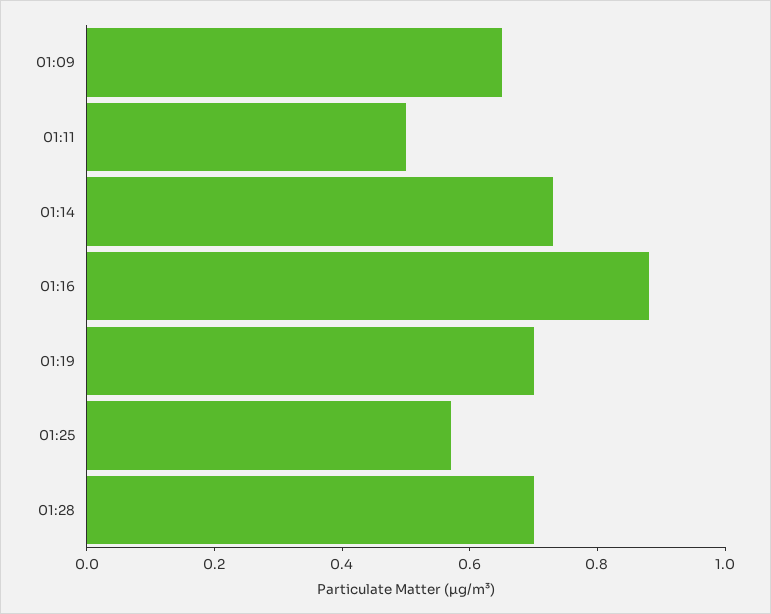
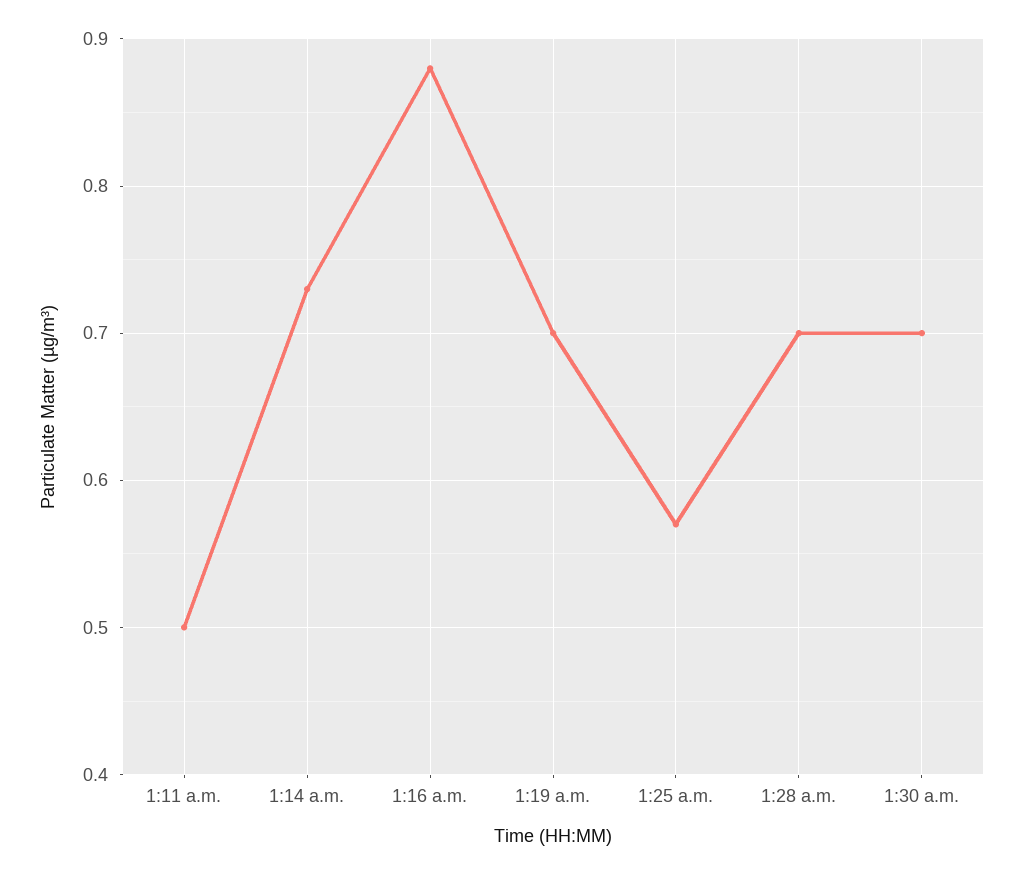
01:09: 0.65 -> none
1:30 a.m.: none -> 0.7

